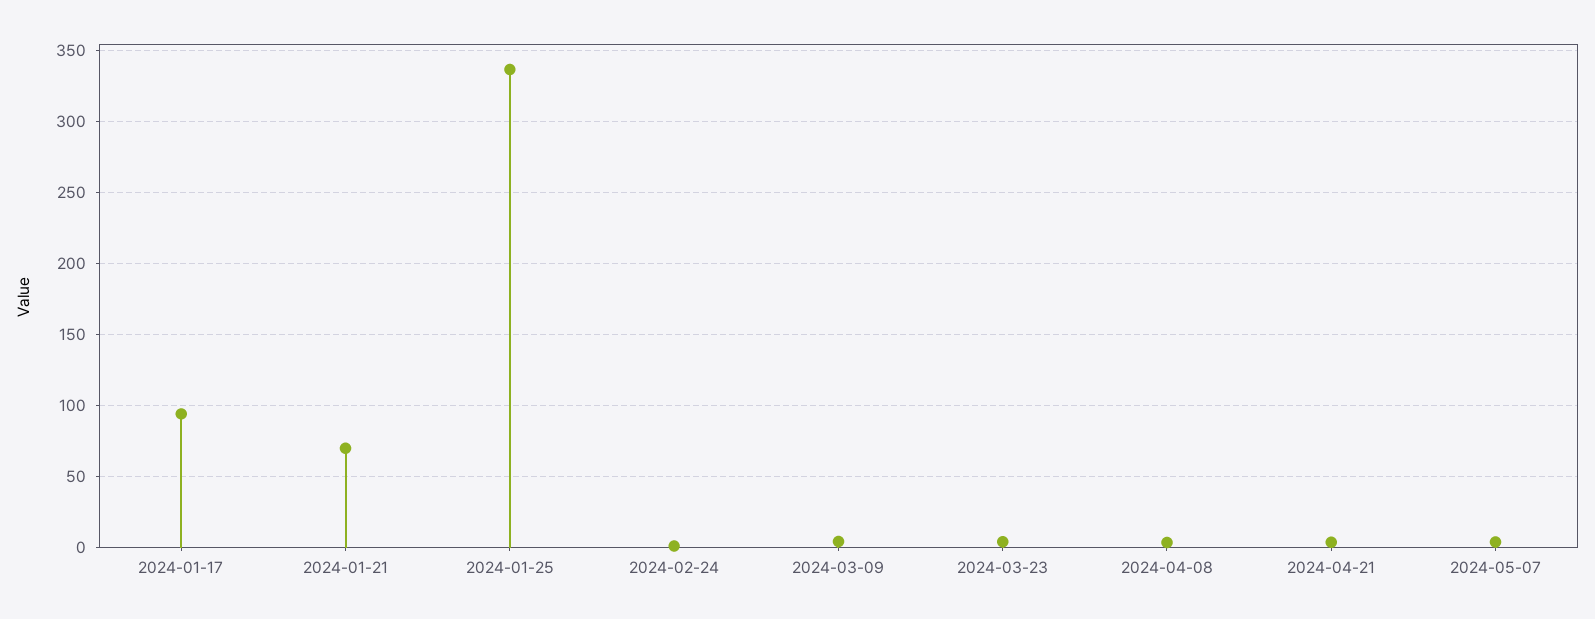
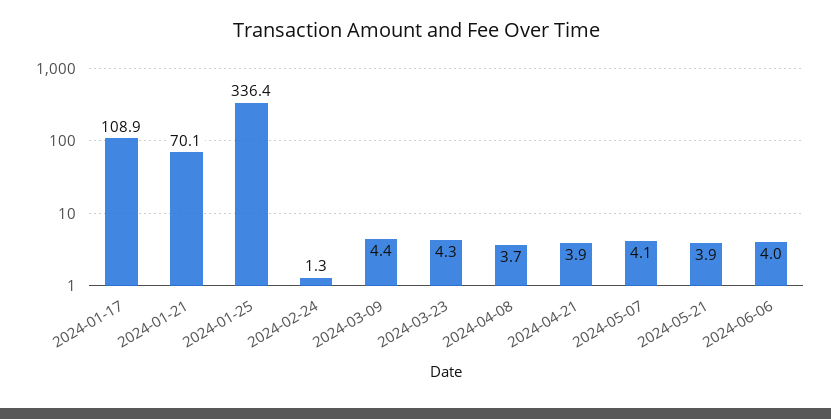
2024-01-17: 95 -> 108.9
2024-05-21: none -> 3.9
2024-06-06: none -> 4

